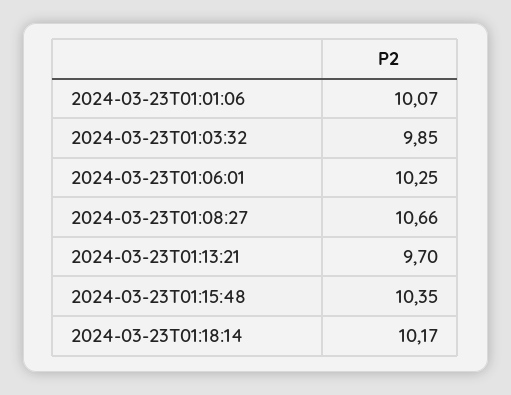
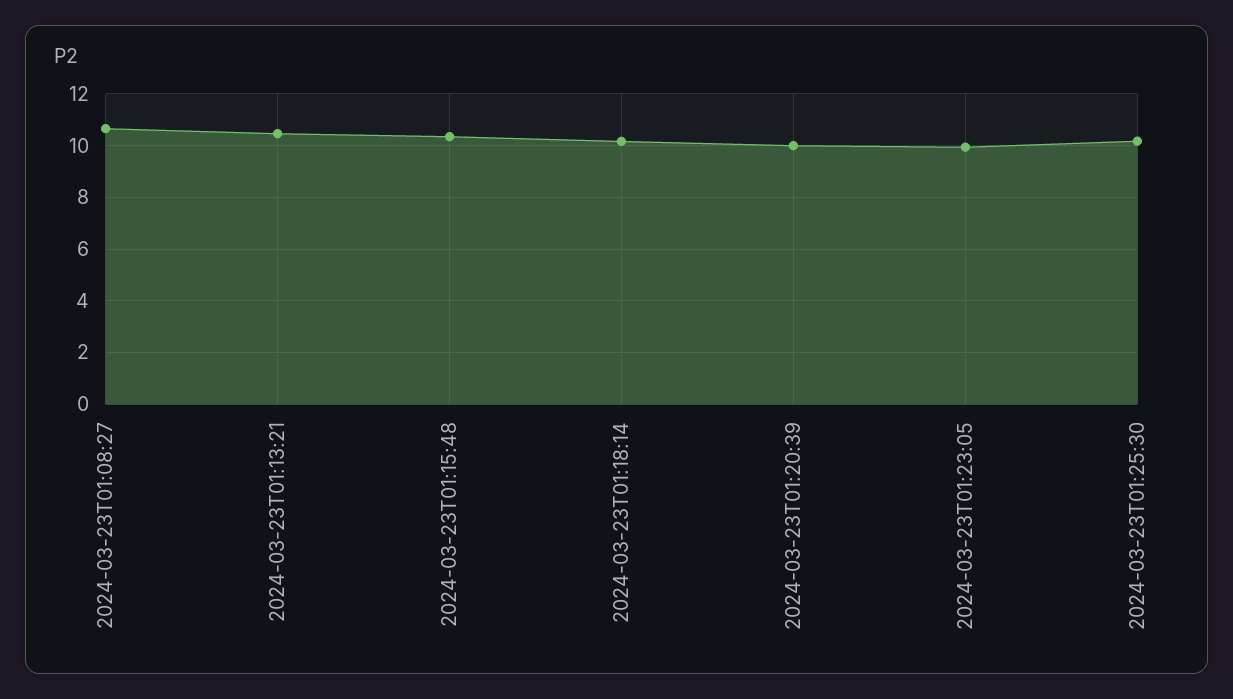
2024-03-23T01:01:06: 10.07 -> none
2024-03-23T01:03:32: 9.85 -> none
2024-03-23T01:06:01: 10.25 -> none
2024-03-23T01:13:21: 9.7 -> 10.5
2024-03-23T01:20:39: none -> 10
2024-03-23T01:23:05: none -> 10
2024-03-23T01:25:30: none -> 10.25

